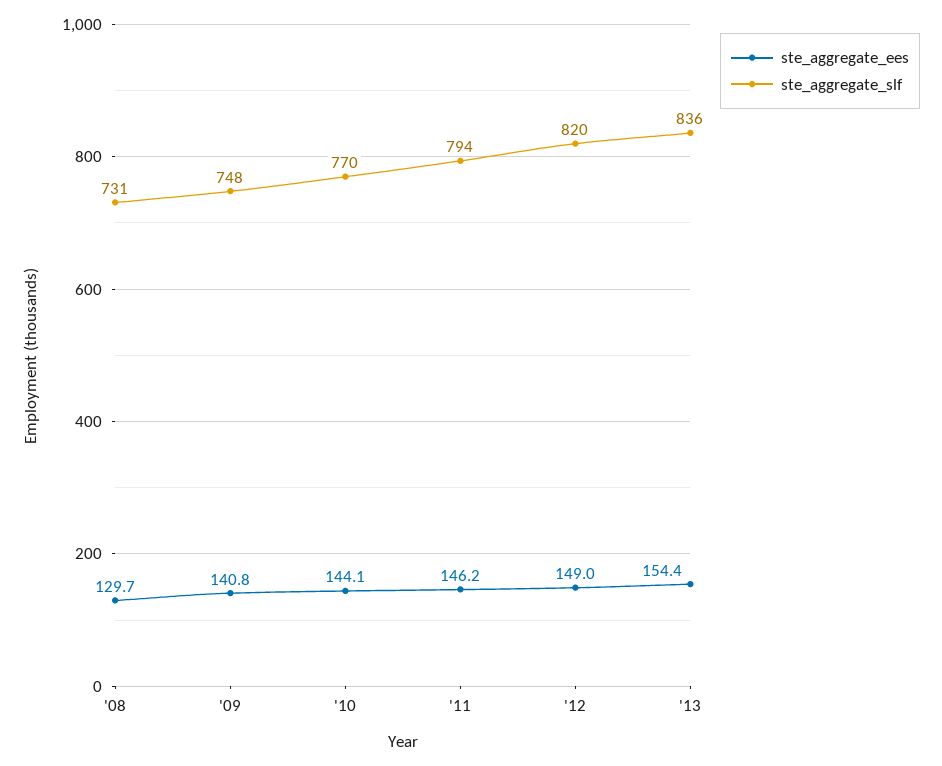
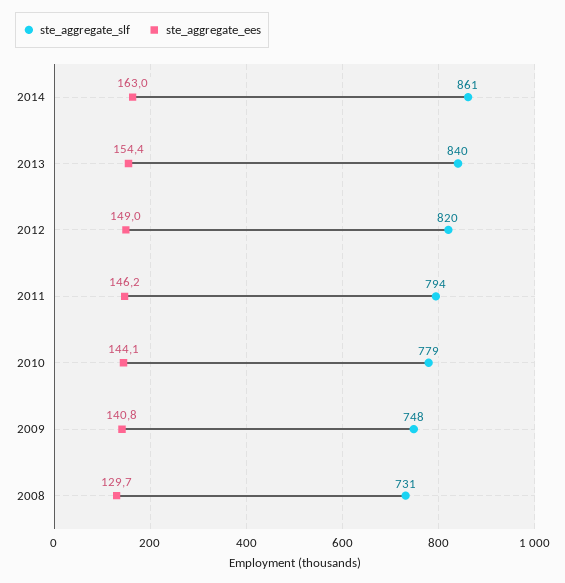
ste_aggregate_slf, '10: 770 -> 779
ste_aggregate_slf, '13: 836 -> 840
ste_aggregate_slf, 2014: none -> 861
ste_aggregate_ees, 2014: none -> 163

